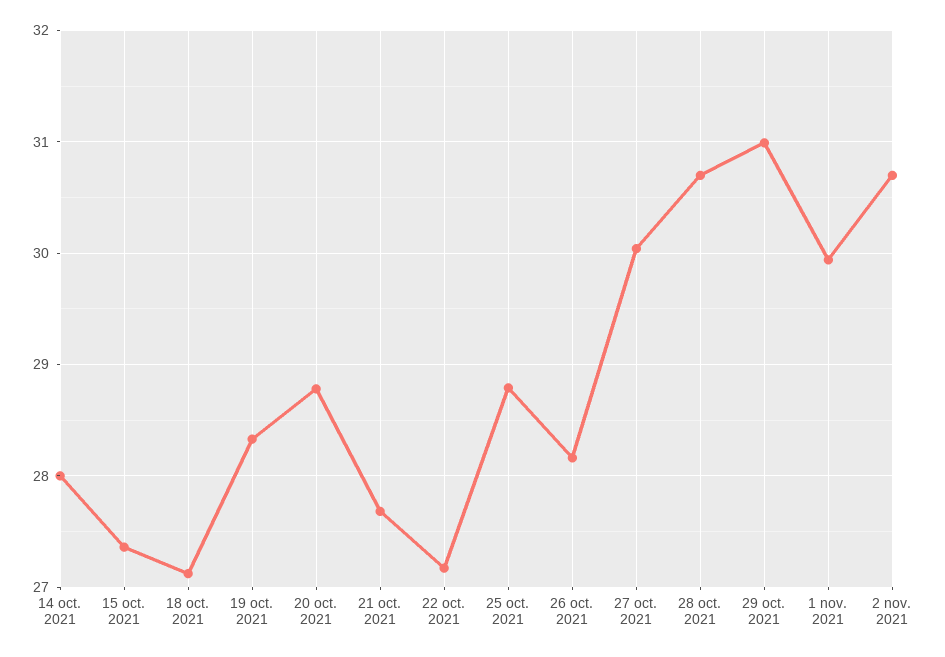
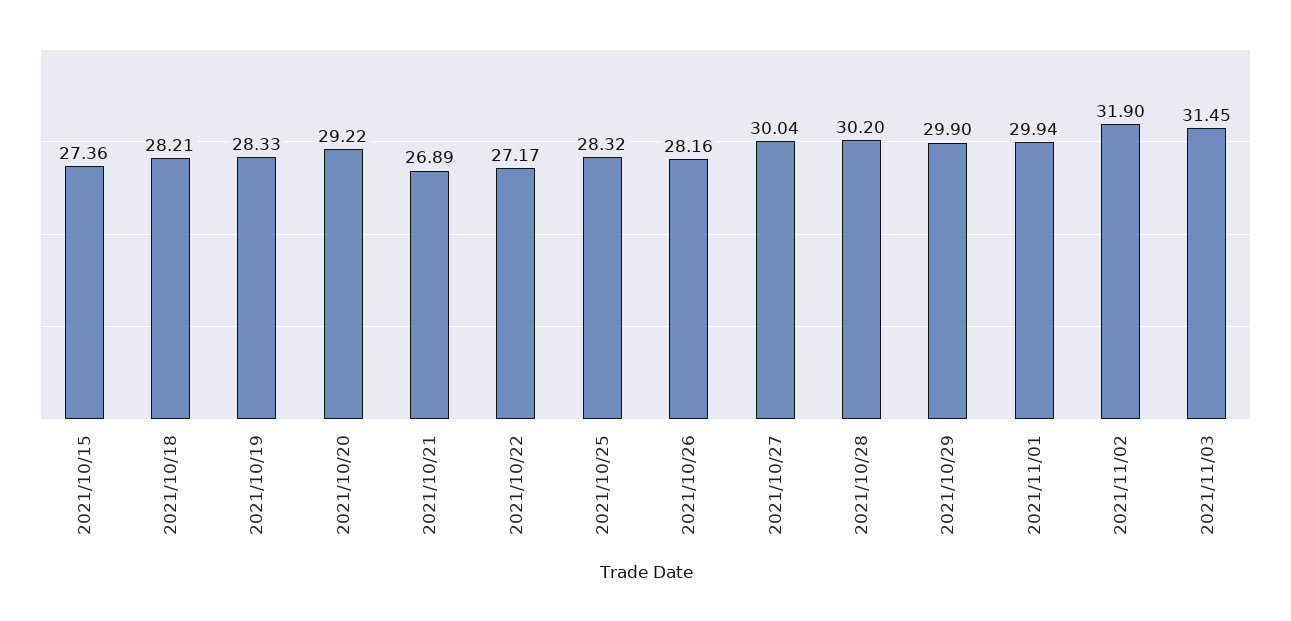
14 oct. 2021: 28 -> none
18 oct. 2021: 27.1 -> 28.21
20 oct. 2021: 28.8 -> 29.22
21 oct. 2021: 27.7 -> 26.89
25 oct. 2021: 28.8 -> 28.32
28 oct. 2021: 30.7 -> 30.2
29 oct. 2021: 31 -> 29.9
2 nov. 2021: 30.7 -> 31.9
2021/11/03: none -> 31.45

